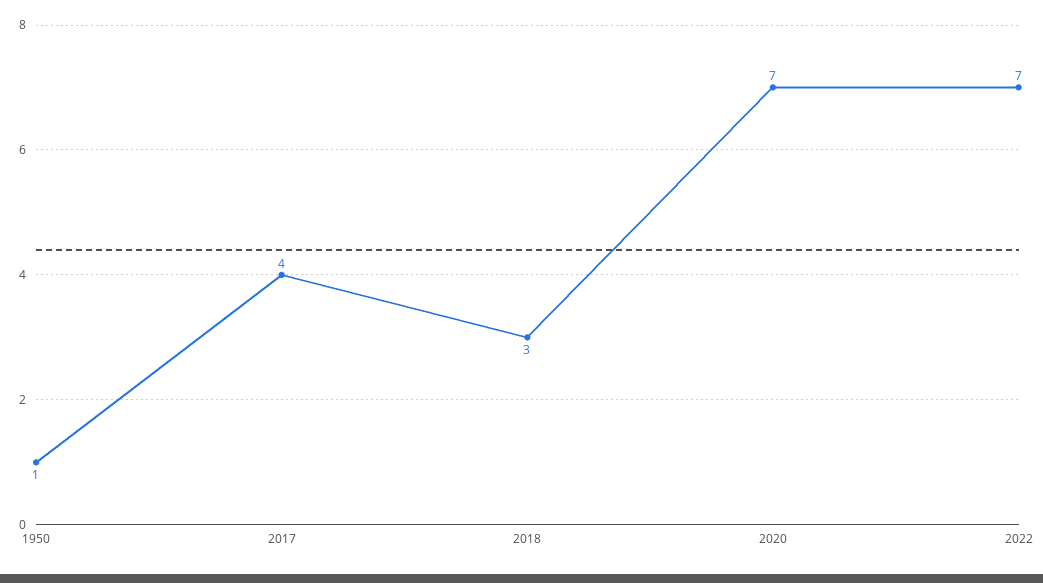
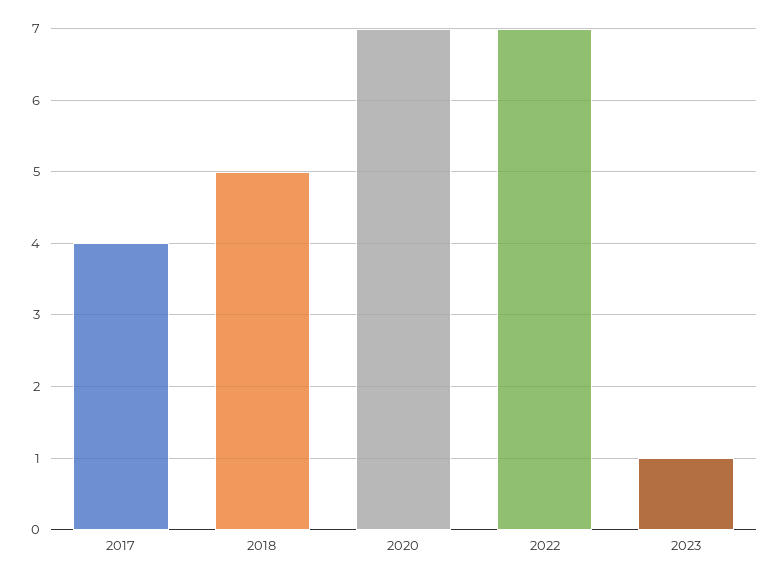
1950: 1 -> none
2018: 3 -> 5
2023: none -> 1

